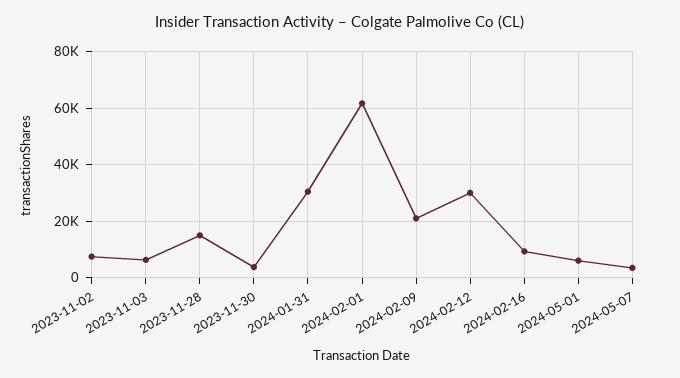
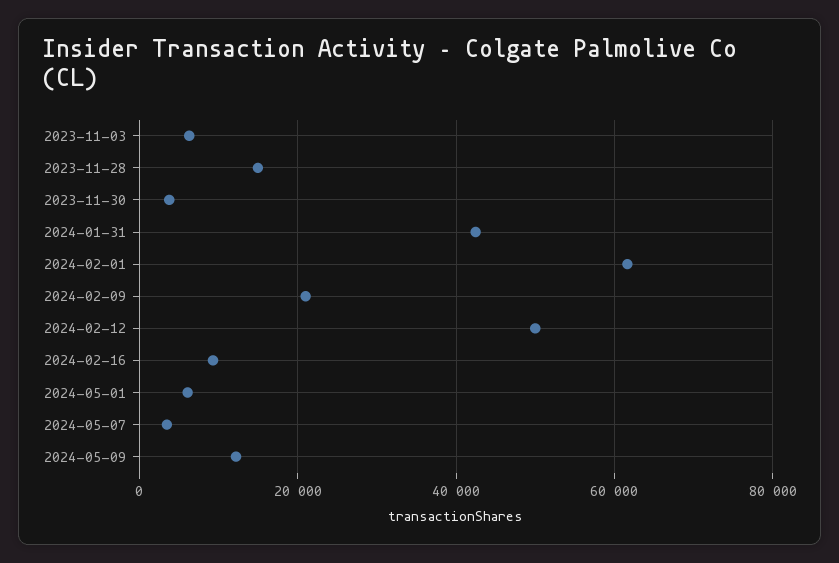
2023-11-02: 7500 -> none
2024-01-31: 30000 -> 42000
2024-02-12: 30000 -> 50000
2024-05-09: none -> 12000

